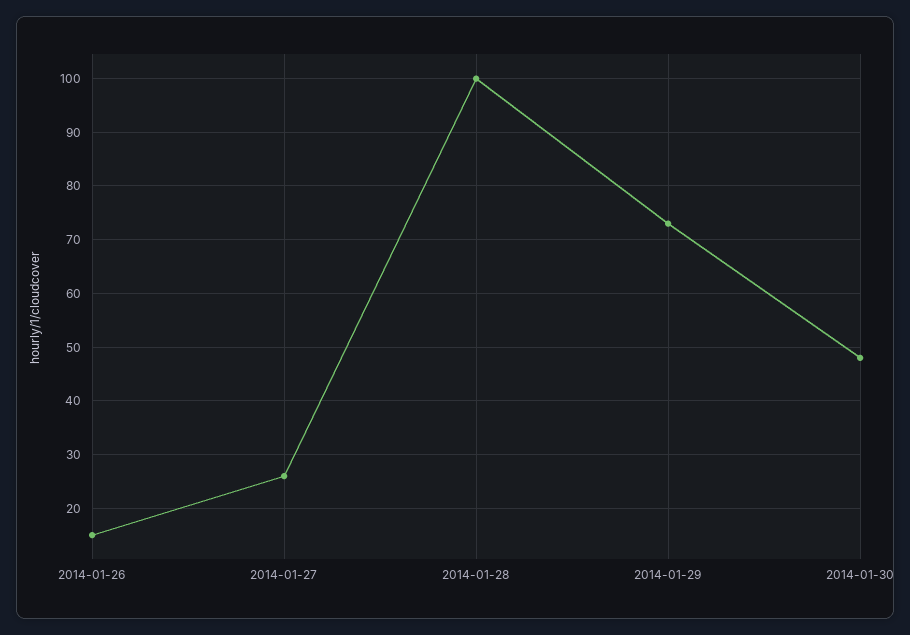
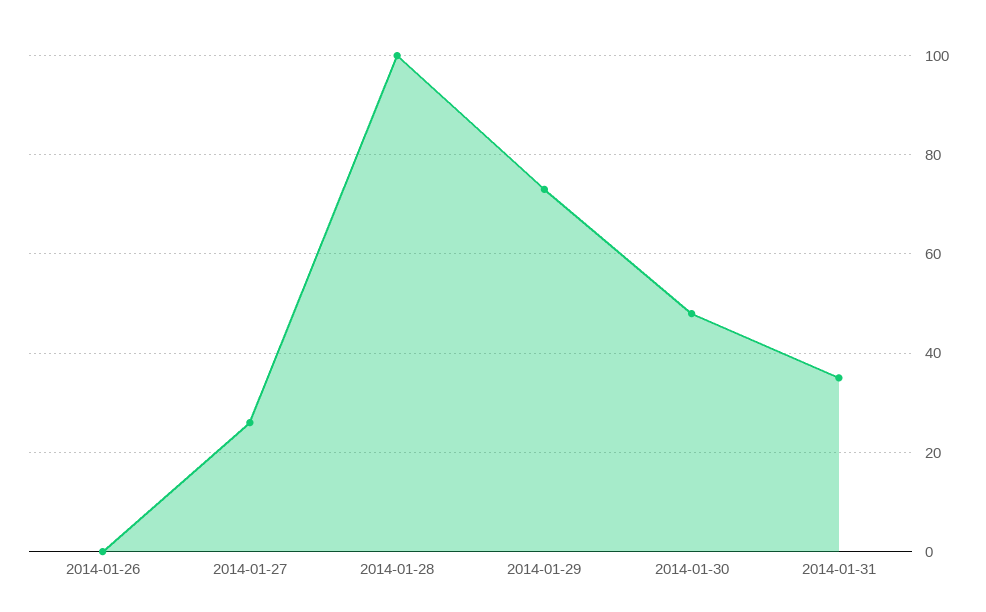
2014-01-26: 15 -> 0
2014-01-31: none -> 35

